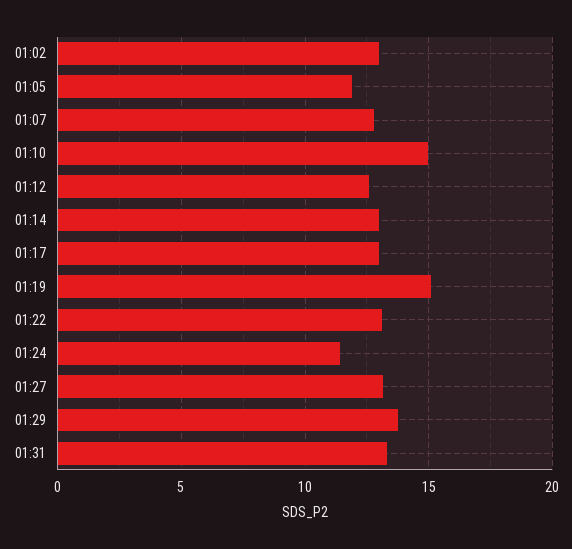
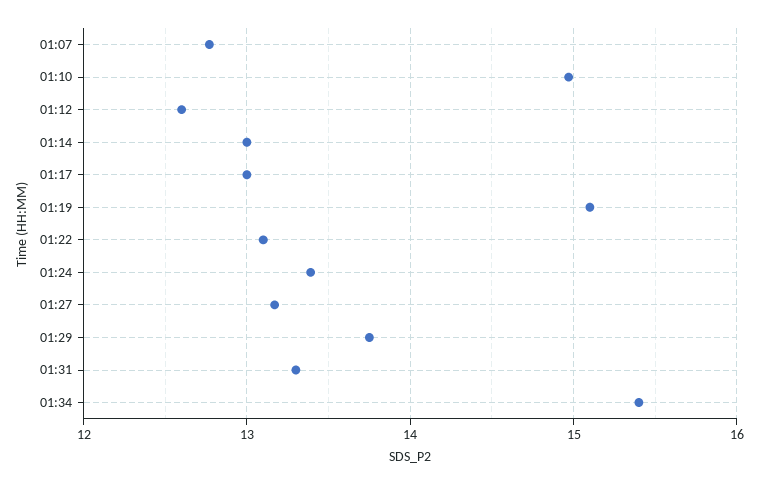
01:02: 13 -> none
01:05: 12 -> none
01:24: 11.5 -> 13.4
01:34: none -> 15.4

